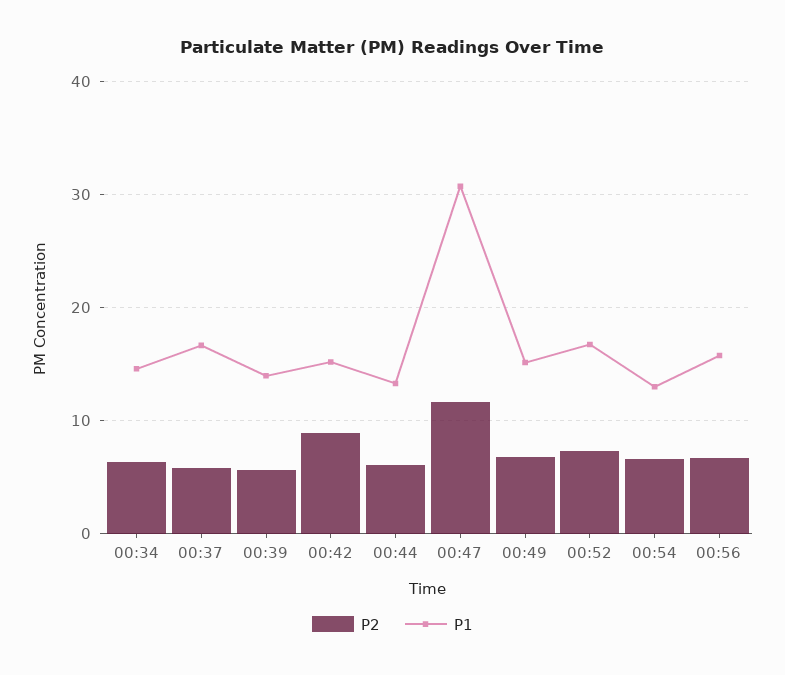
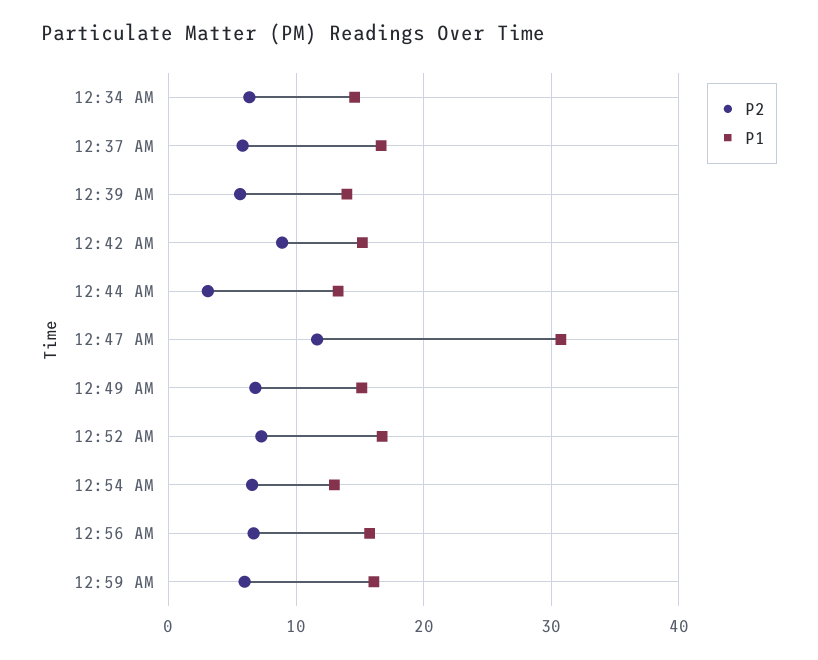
P2, 00:44: 6 -> 3
P2, 12:59 AM: none -> 6
P1, 12:59 AM: none -> 16

